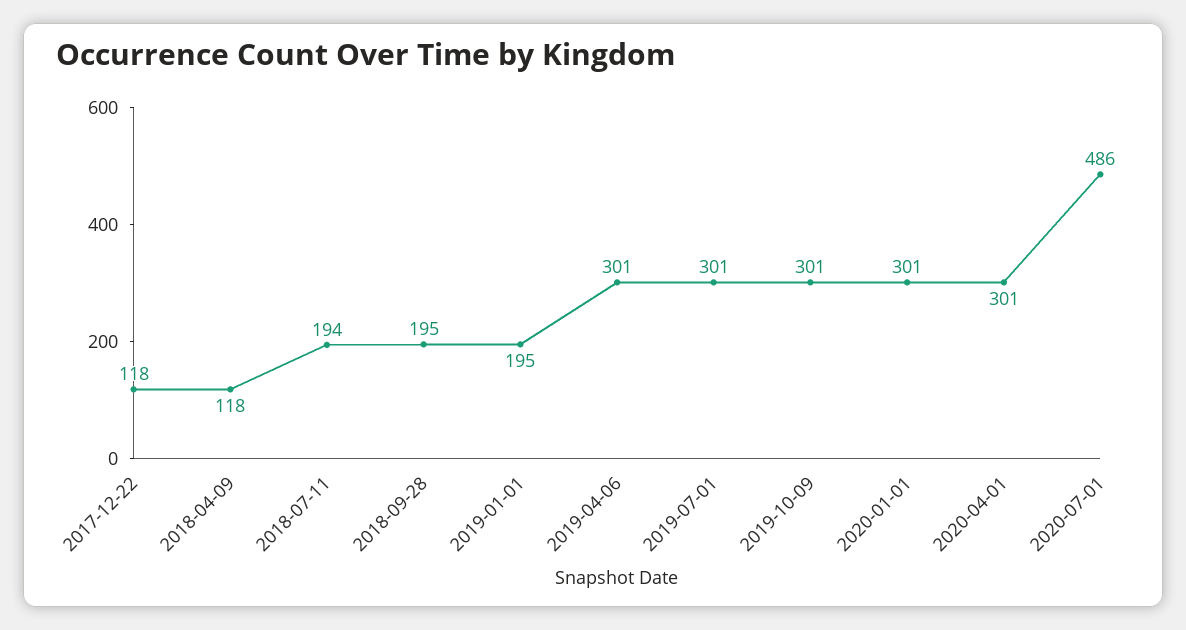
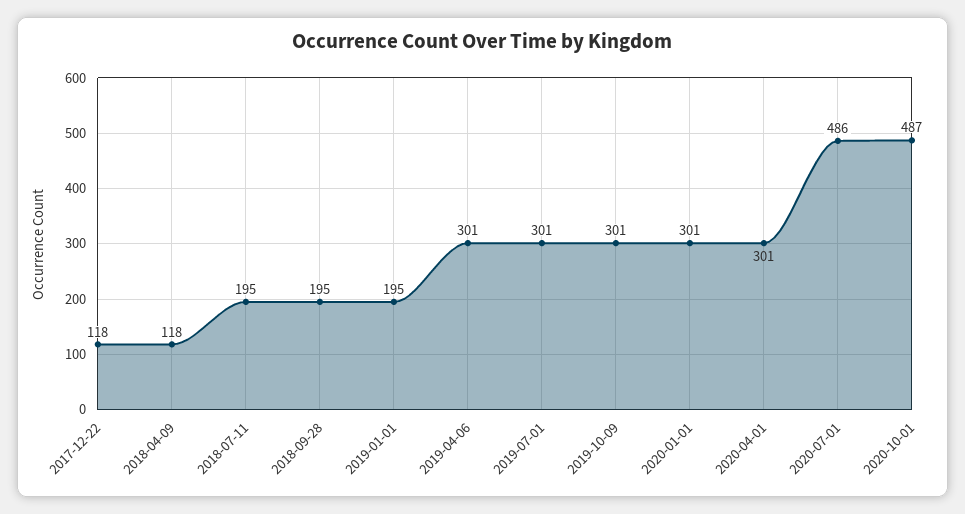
2018-07-11: 194 -> 195
2020-10-01: none -> 487

